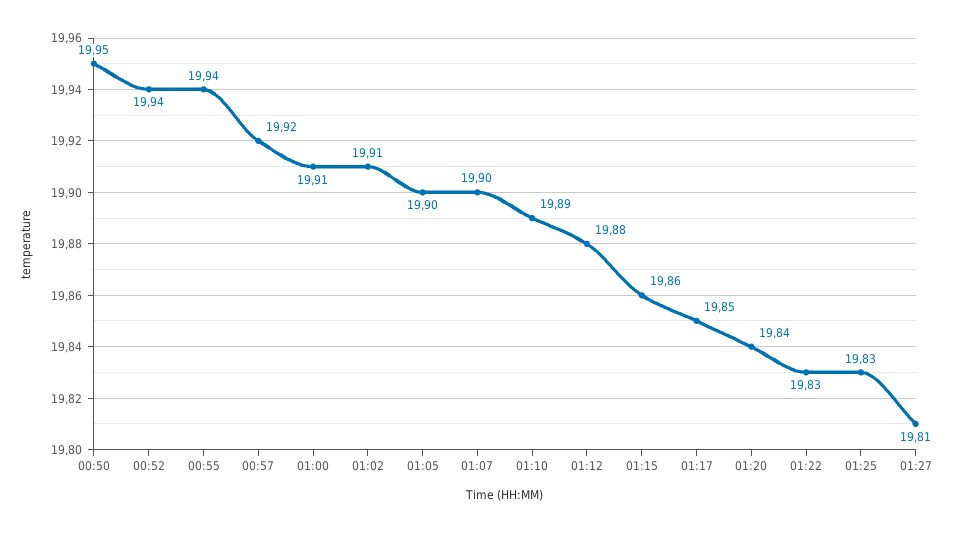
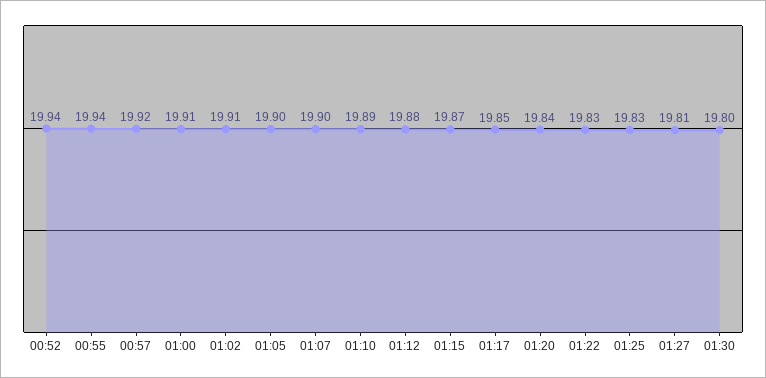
00:50: 19.95 -> none
01:15: 19.86 -> 19.87
01:30: none -> 19.8

